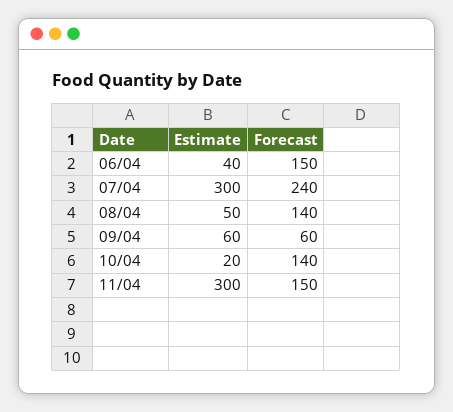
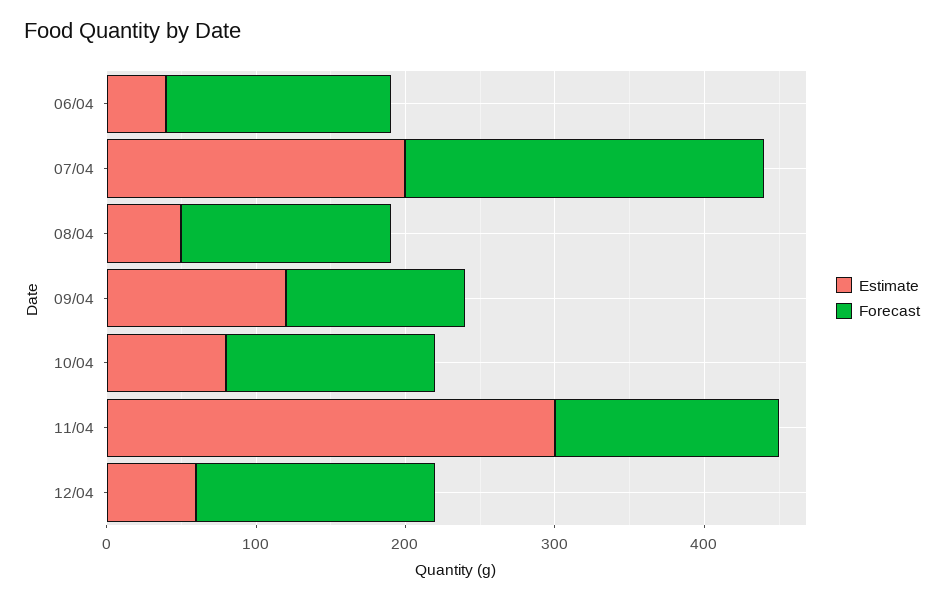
Estimate, 07/04: 300 -> 200
Estimate, 09/04: 60 -> 120
Forecast, 09/04: 60 -> 120
Estimate, 10/04: 20 -> 80
Estimate, 12/04: none -> 60
Forecast, 12/04: none -> 160

